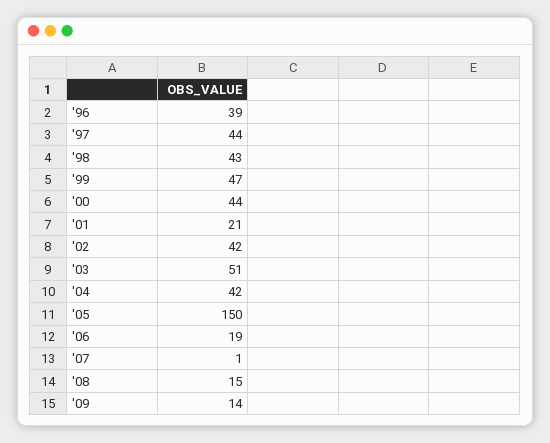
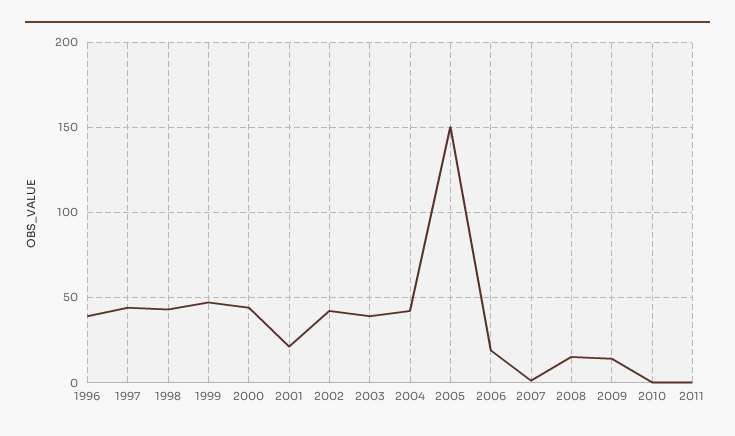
'03: 51 -> 40
2010: none -> 0
2011: none -> 0

